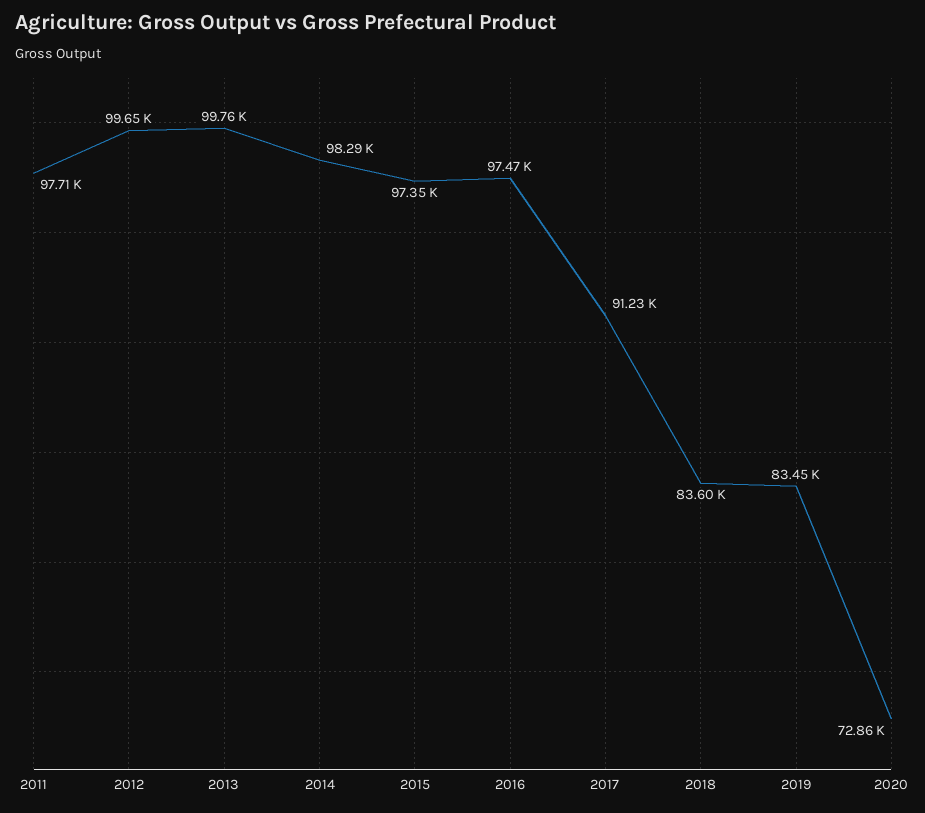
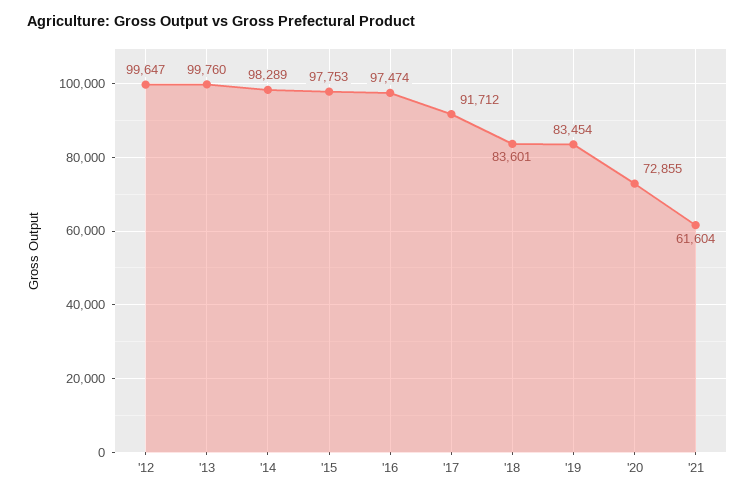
2011: 97710 -> none
2015: 97350 -> 97753
2017: 91230 -> 91712
'21: none -> 61604

